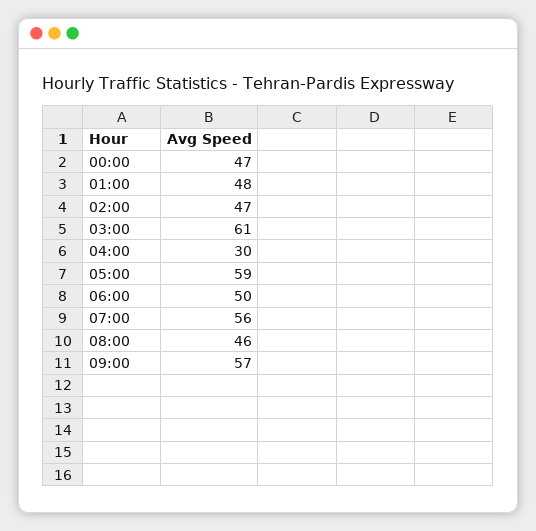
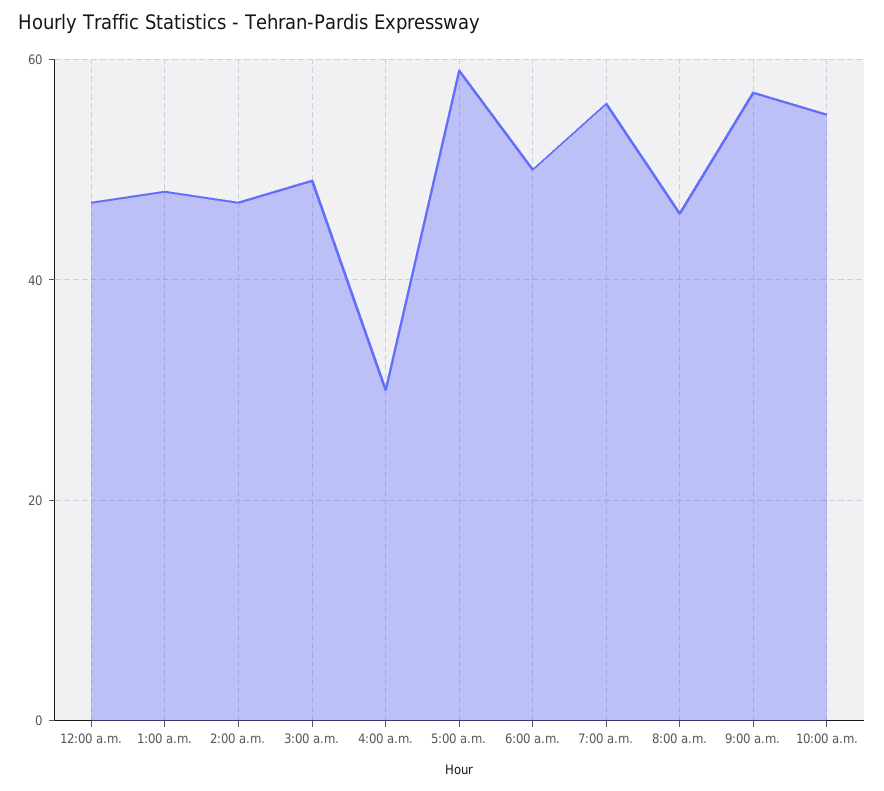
03:00: 61 -> 50
10:00 a.m.: none -> 55

